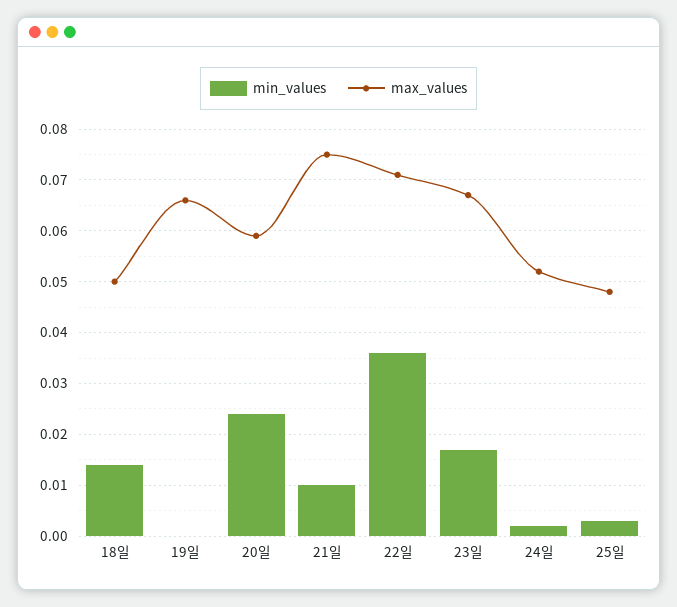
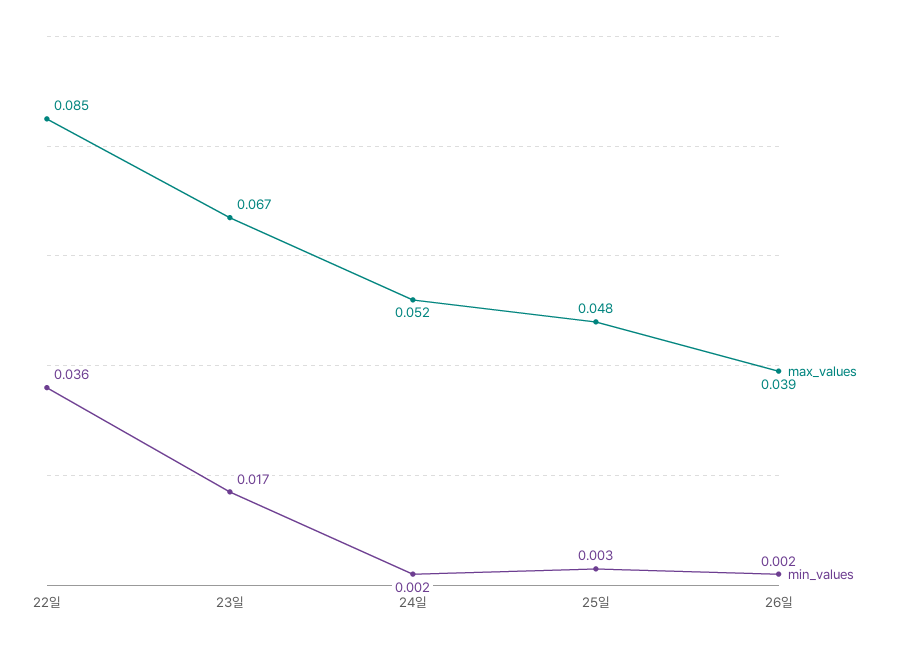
min_values, 18일: 0.015 -> none
max_values, 18일: 0.05 -> none
min_values, 19일: 0 -> none
max_values, 19일: 0.065 -> none
min_values, 20일: 0.025 -> none
max_values, 20일: 0.06 -> none
min_values, 21일: 0.01 -> none
max_values, 21일: 0.075 -> none
max_values, 22일: 0.07 -> 0.085
max_values, 26일: none -> 0.039
min_values, 26일: none -> 0.002

